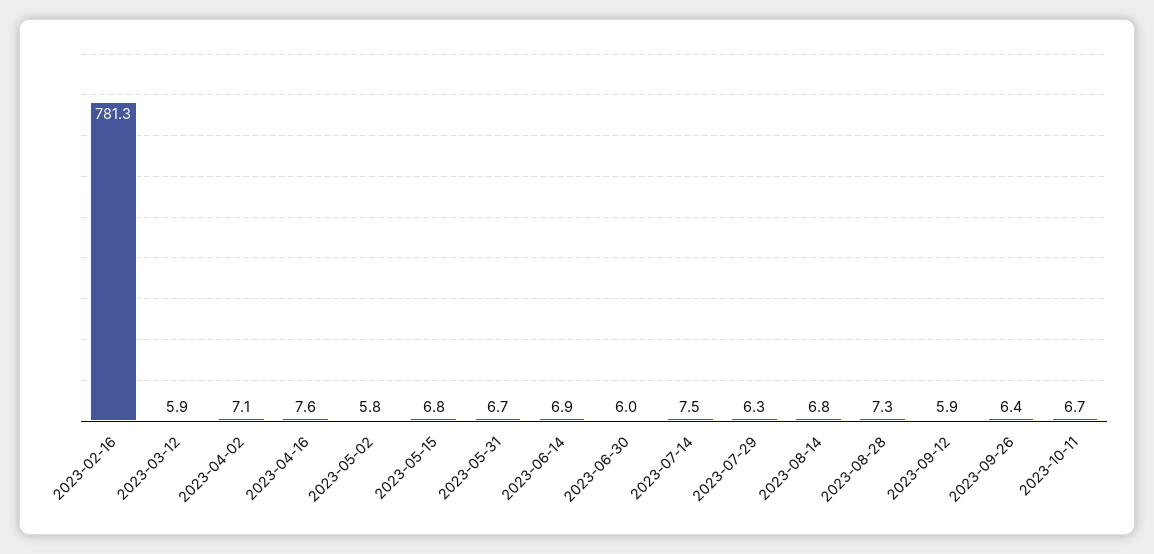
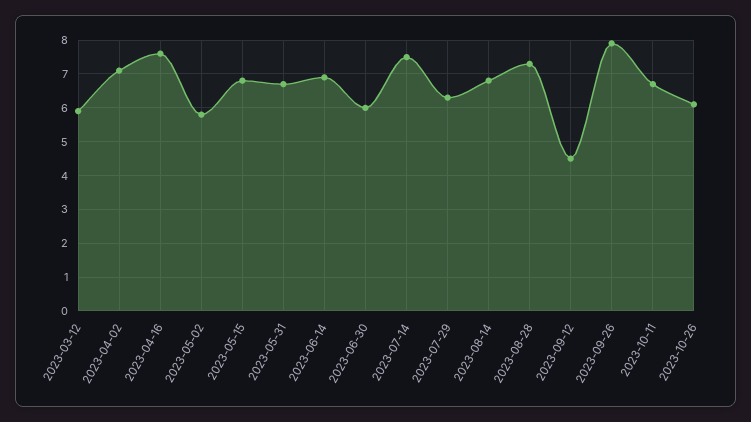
2023-02-16: 781.3 -> none
2023-09-12: 5.9 -> 4.5
2023-09-26: 6.4 -> 8
2023-10-26: none -> 6

